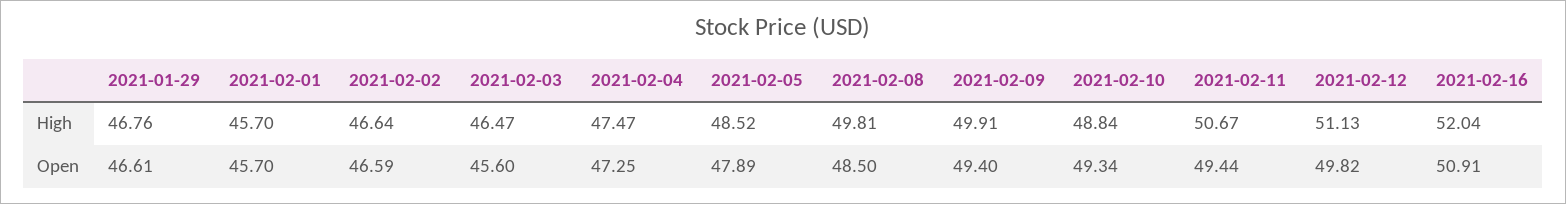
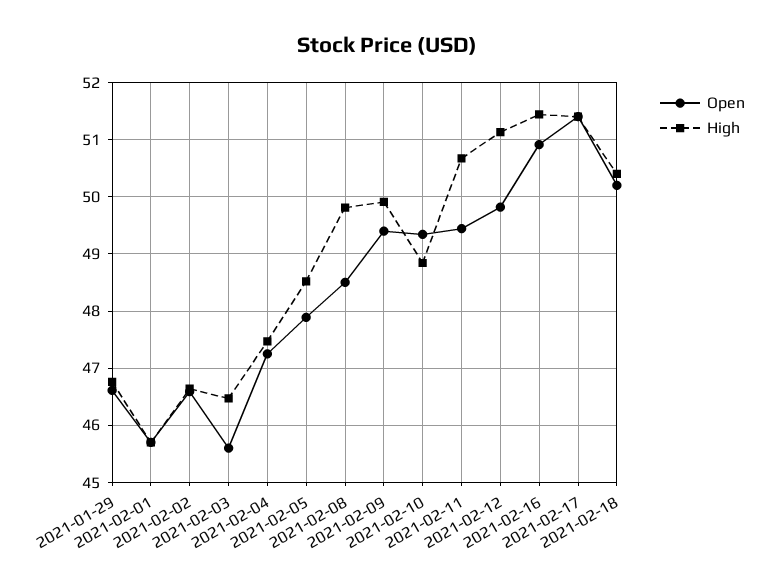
High, 2021-02-16: 52.04 -> 51.4
Open, 2021-02-17: none -> 51.4
High, 2021-02-17: none -> 51.4
Open, 2021-02-18: none -> 50.2
High, 2021-02-18: none -> 50.4

